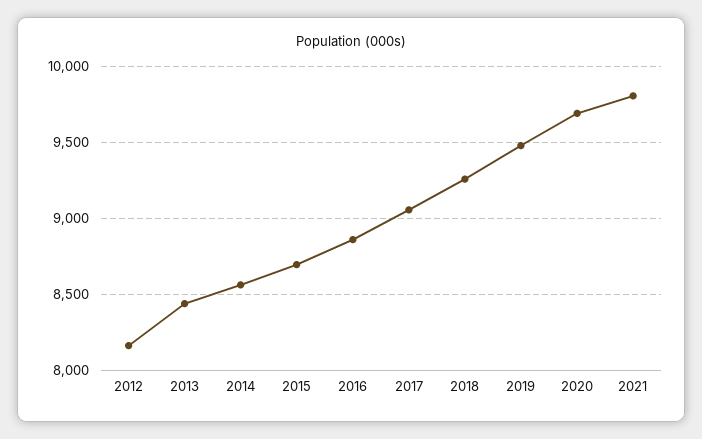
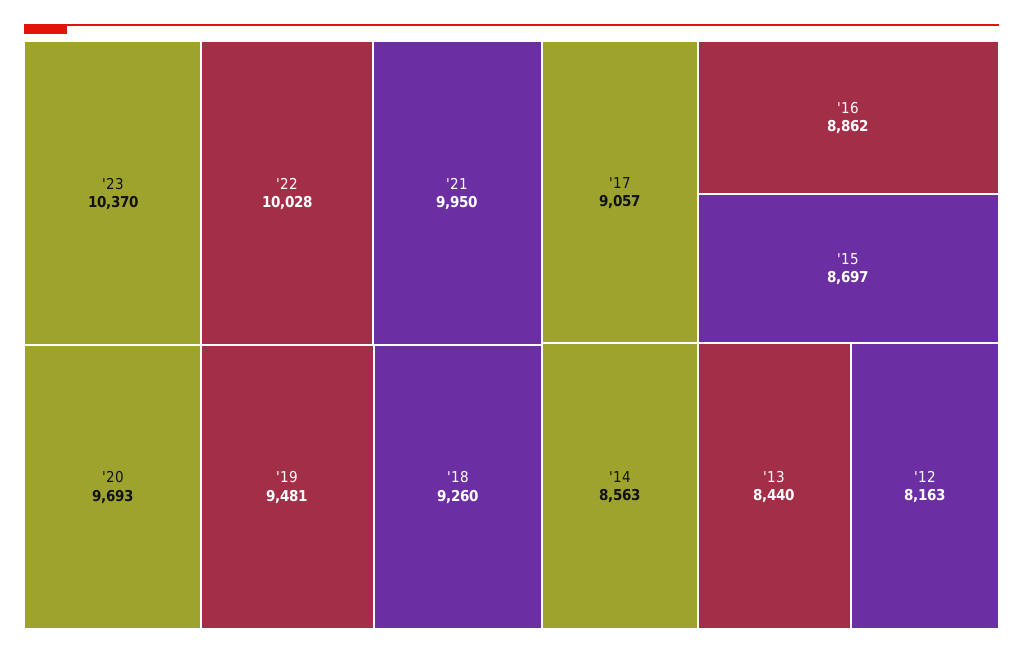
2021: 9800 -> 9950
'23: none -> 10370
'22: none -> 10028

